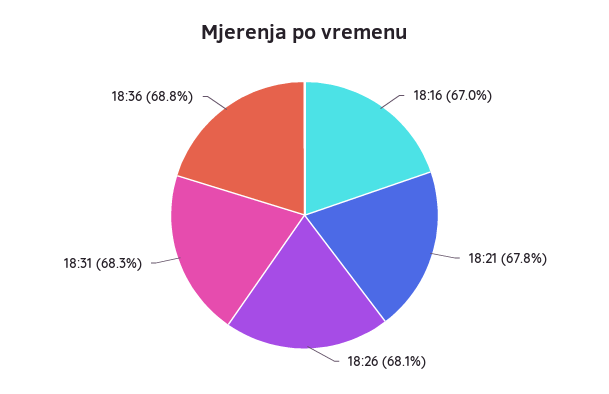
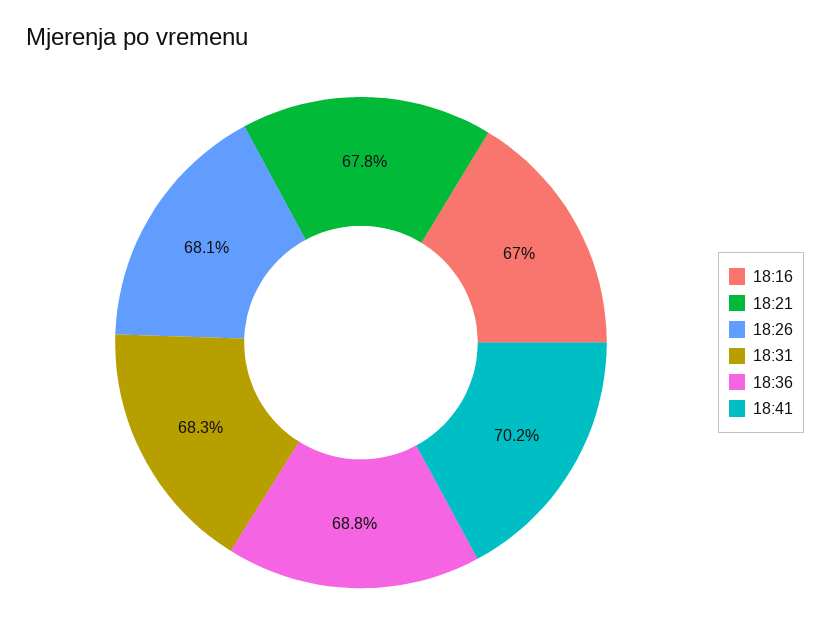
18:41: none -> 70.2

